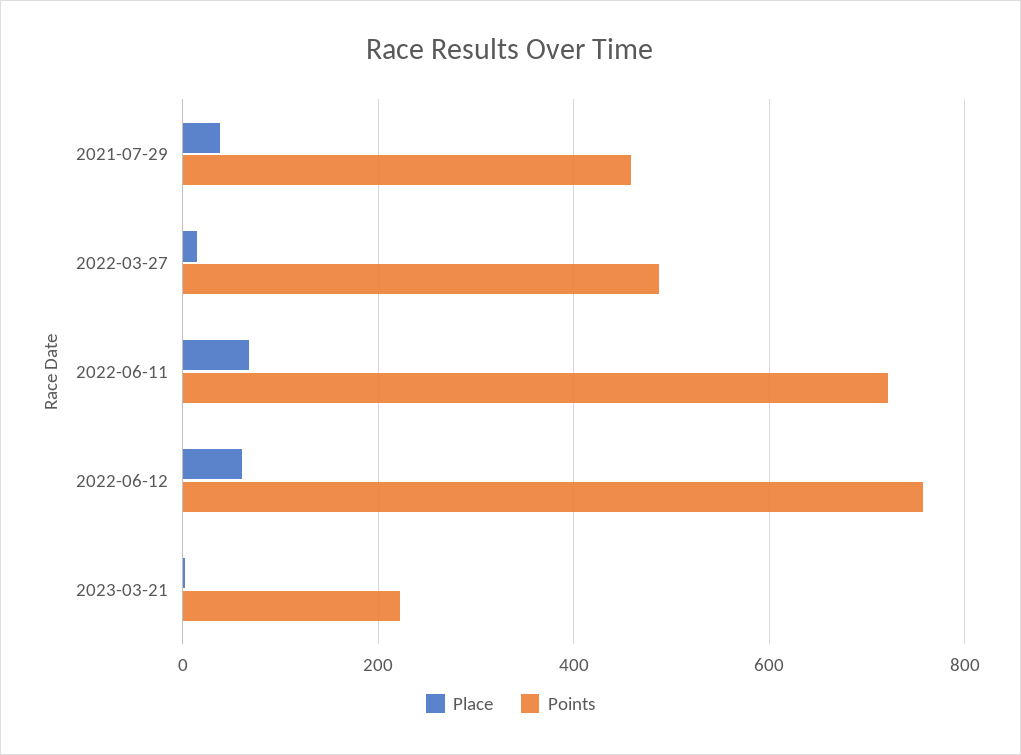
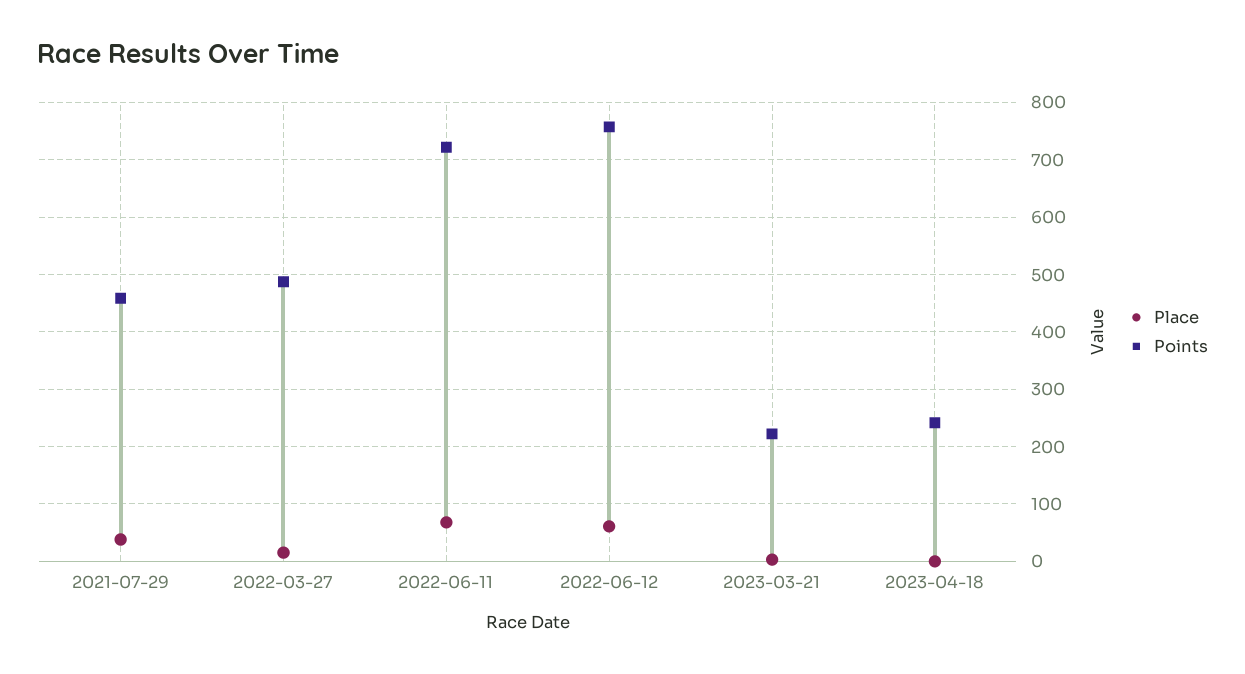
Place, 2023-04-18: none -> 0
Points, 2023-04-18: none -> 240

